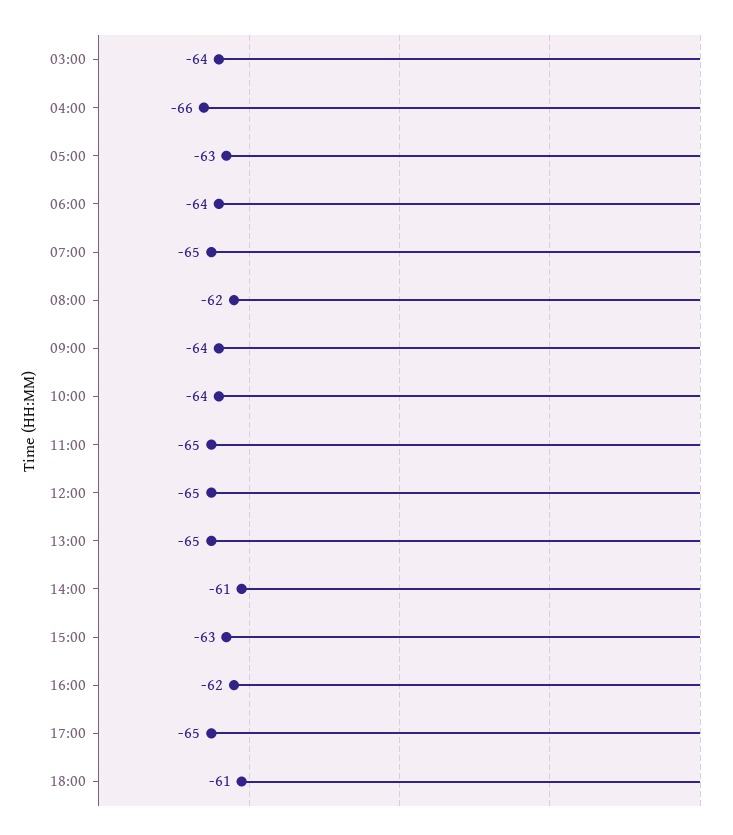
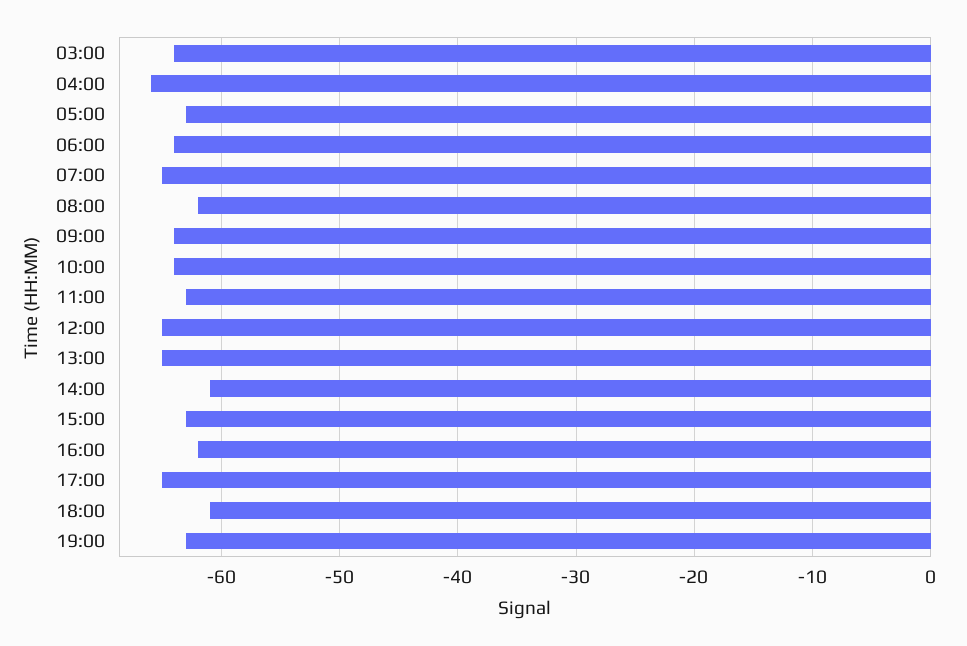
11:00: -65 -> -63
19:00: none -> -63

